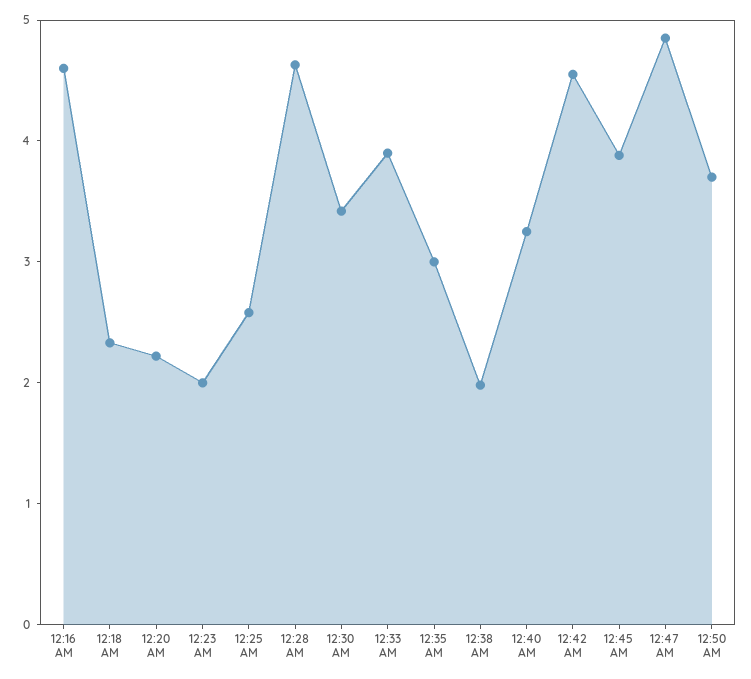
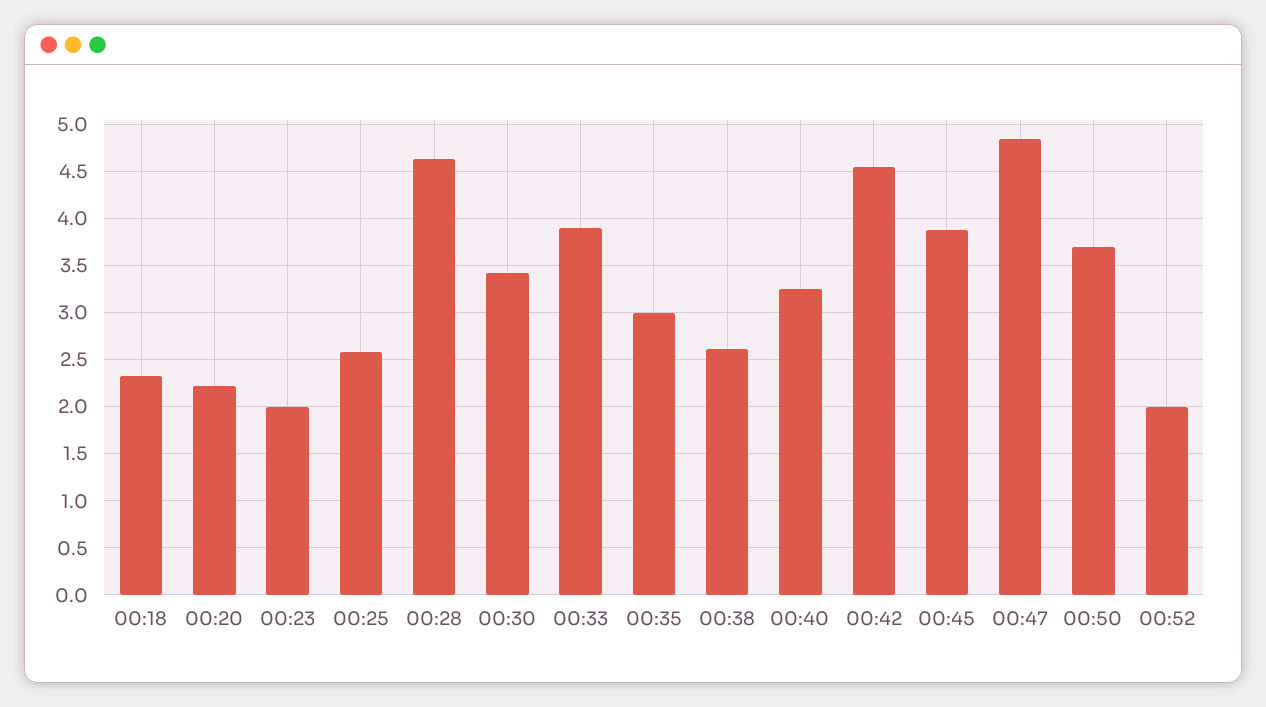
12:16 AM: 4.6 -> none
12:38 AM: 2 -> 2.6
00:52: none -> 2

